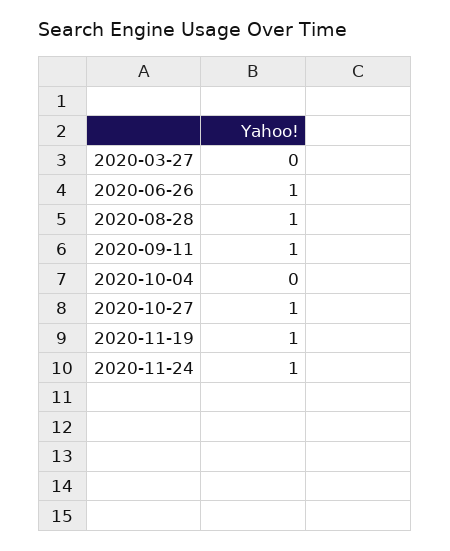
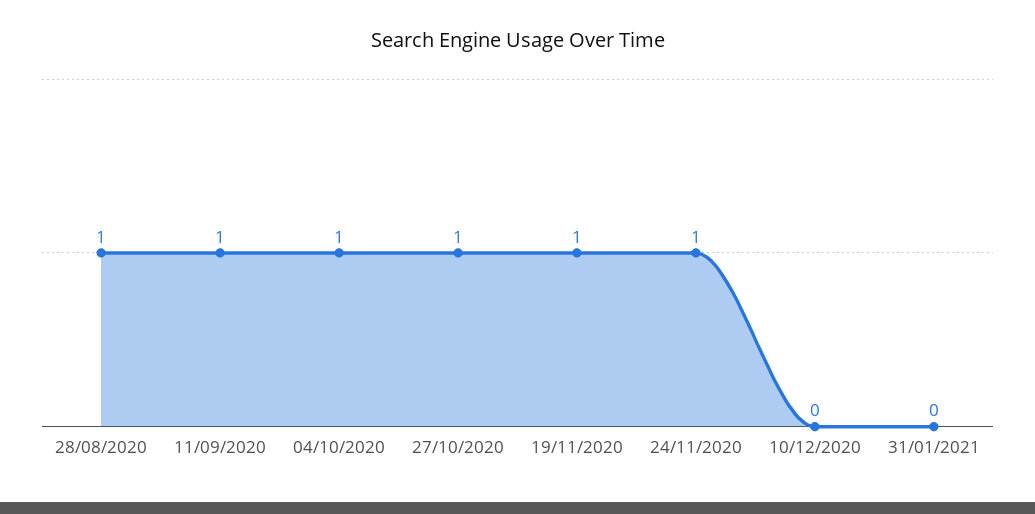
2020-03-27: 0 -> none
2020-06-26: 1 -> none
2020-10-04: 0 -> 1
10/12/2020: none -> 0
31/01/2021: none -> 0

